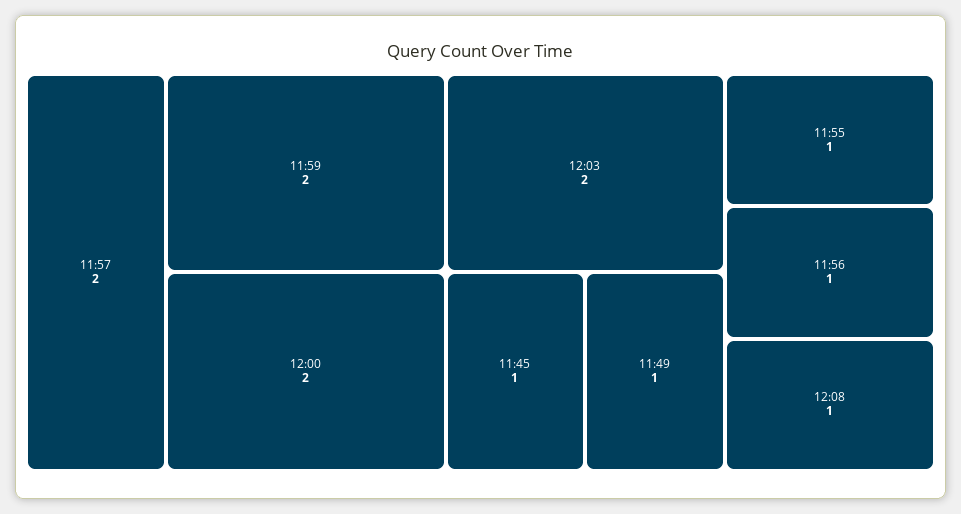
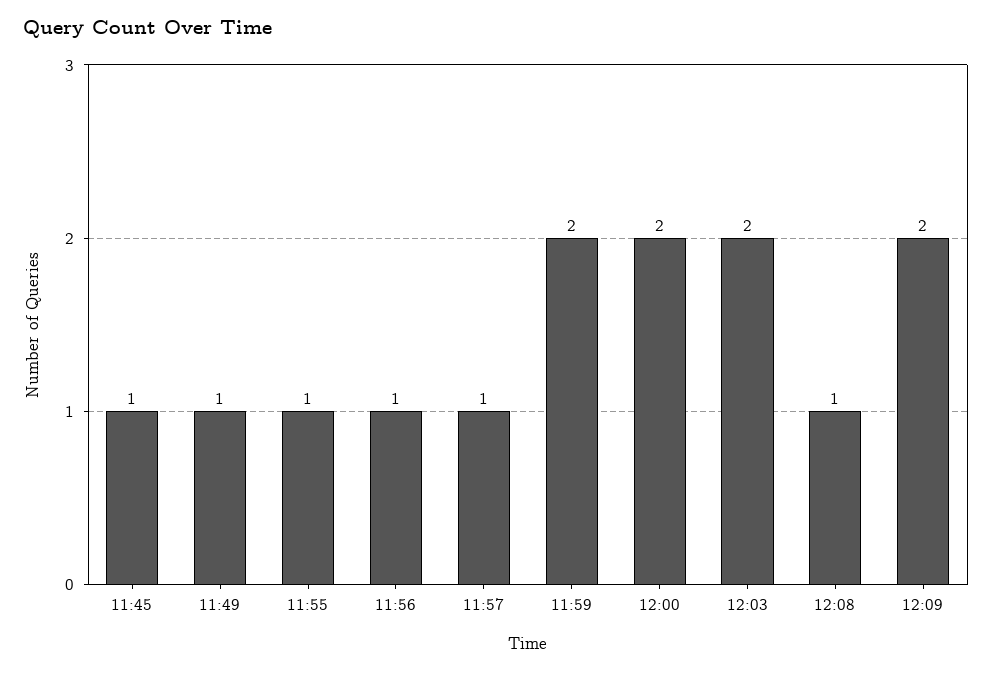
11:57: 2 -> 1
12:09: none -> 2

